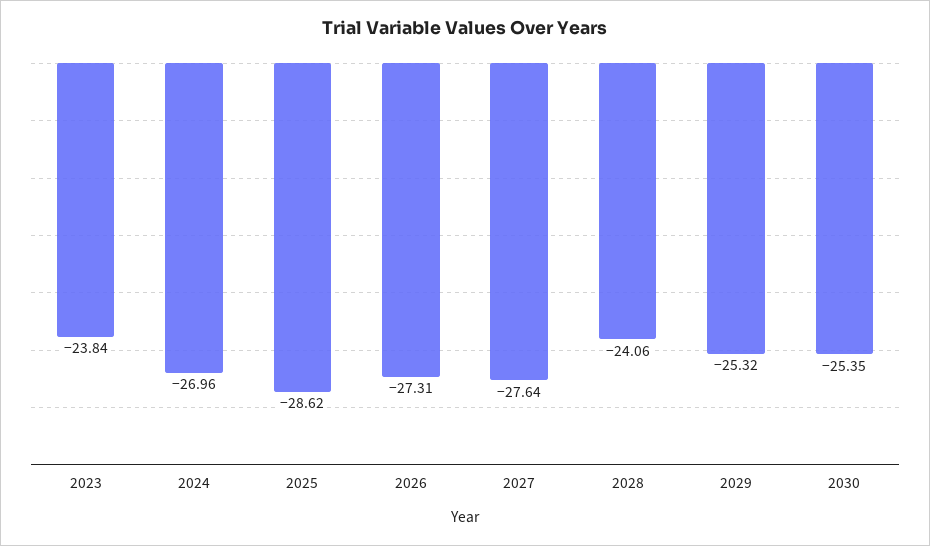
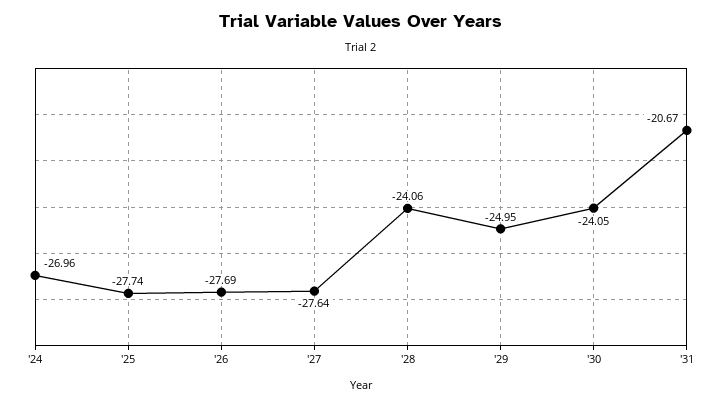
2023: -23.84 -> none
2025: -28.62 -> -27.74
2026: -27.31 -> -27.69
2029: -25.32 -> -24.95
2030: -25.35 -> -24.05
'31: none -> -20.67

